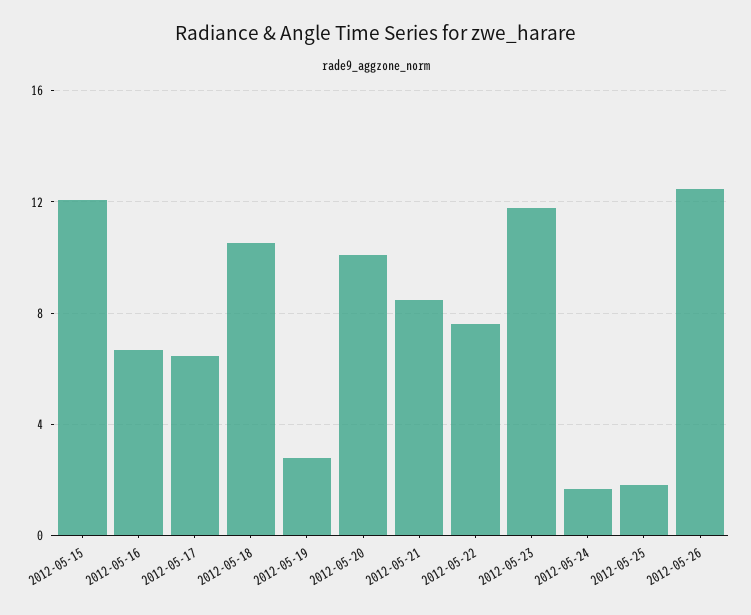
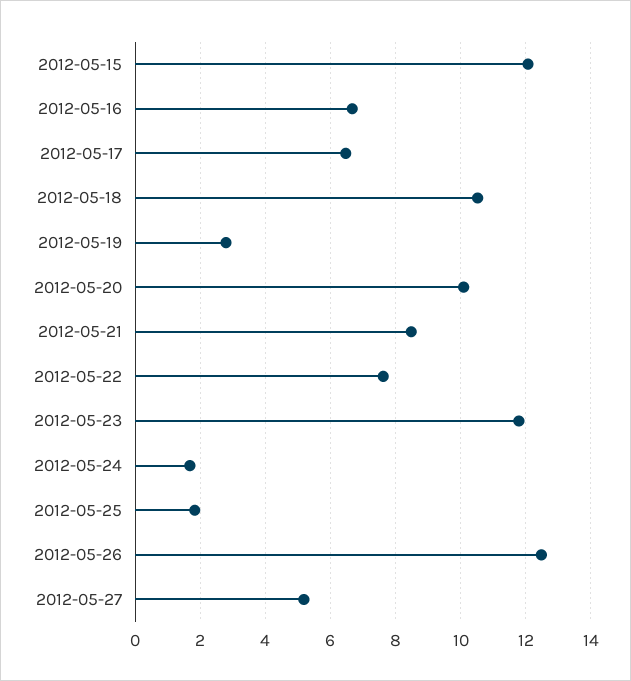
2012-05-27: none -> 5.2

